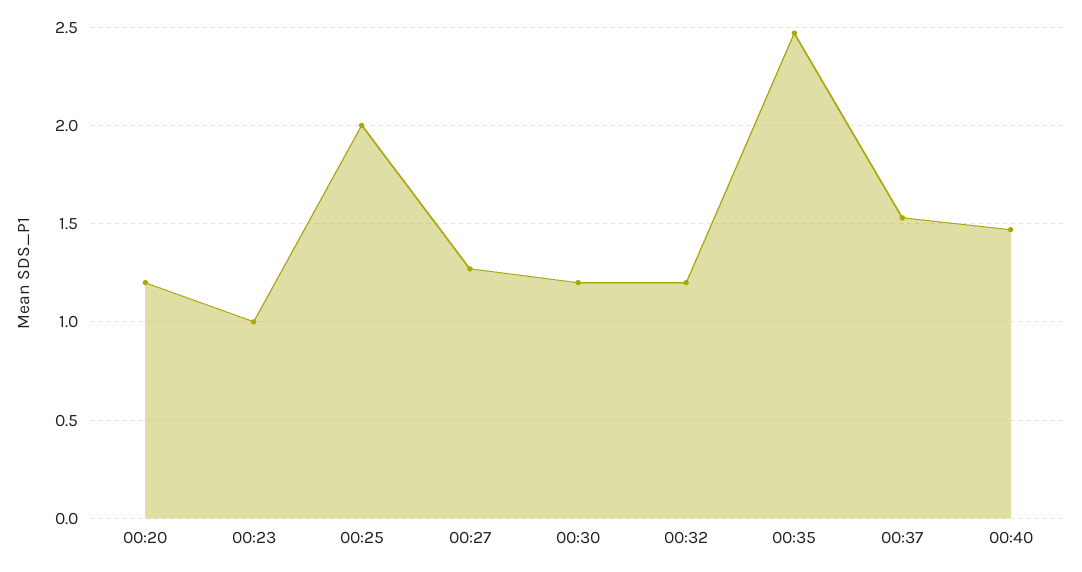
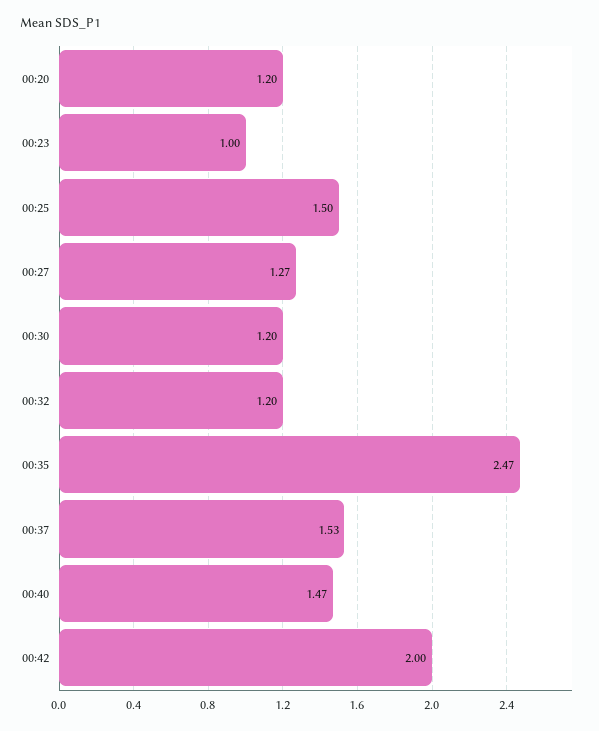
00:25: 2 -> 1.5
00:42: none -> 2

